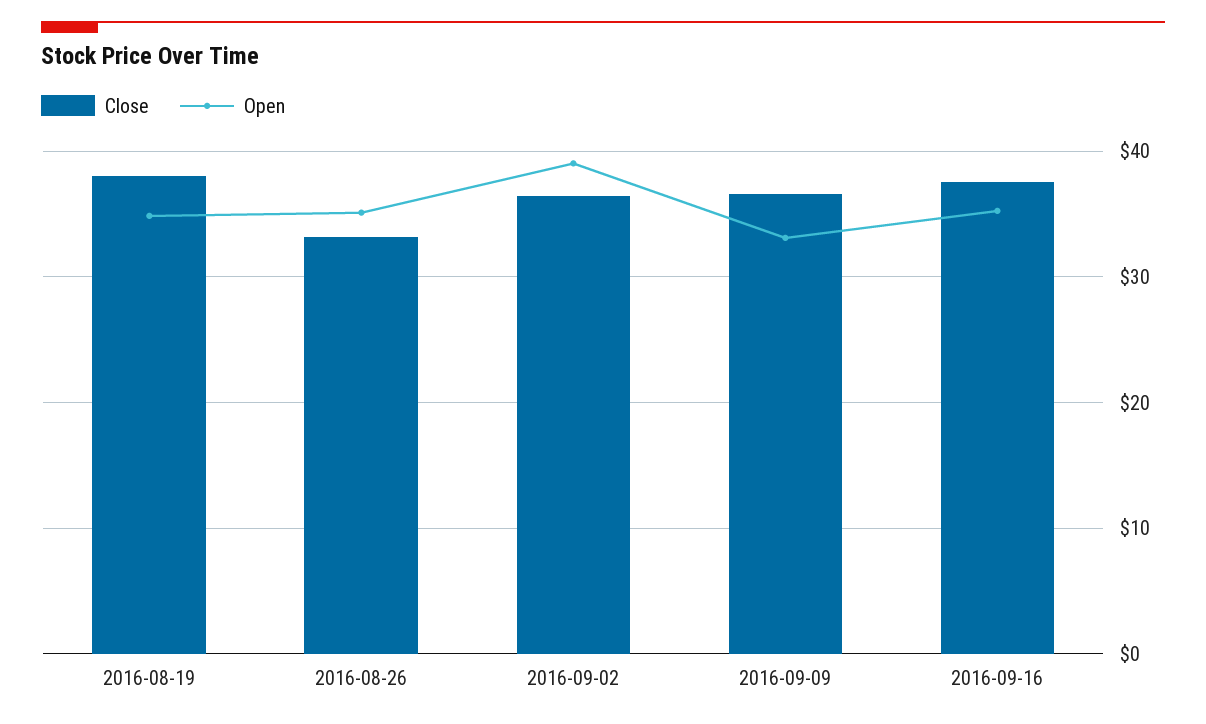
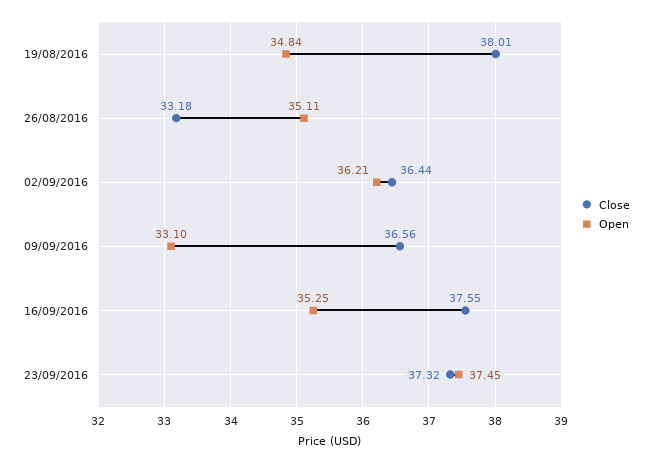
Open, 2016-09-02: 39 -> 36.21
Close, 23/09/2016: none -> 37.32
Open, 23/09/2016: none -> 37.45

